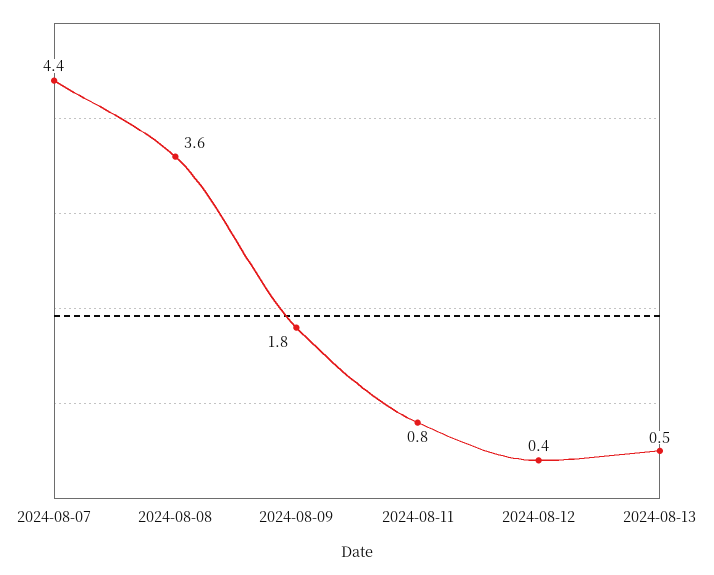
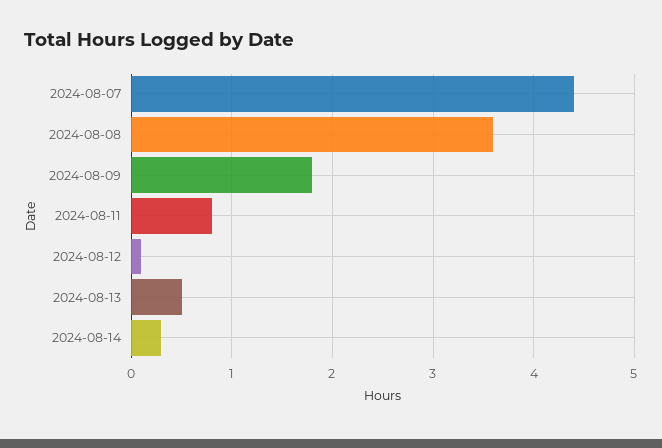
2024-08-12: 0.4 -> 0.1
2024-08-14: none -> 0.3

